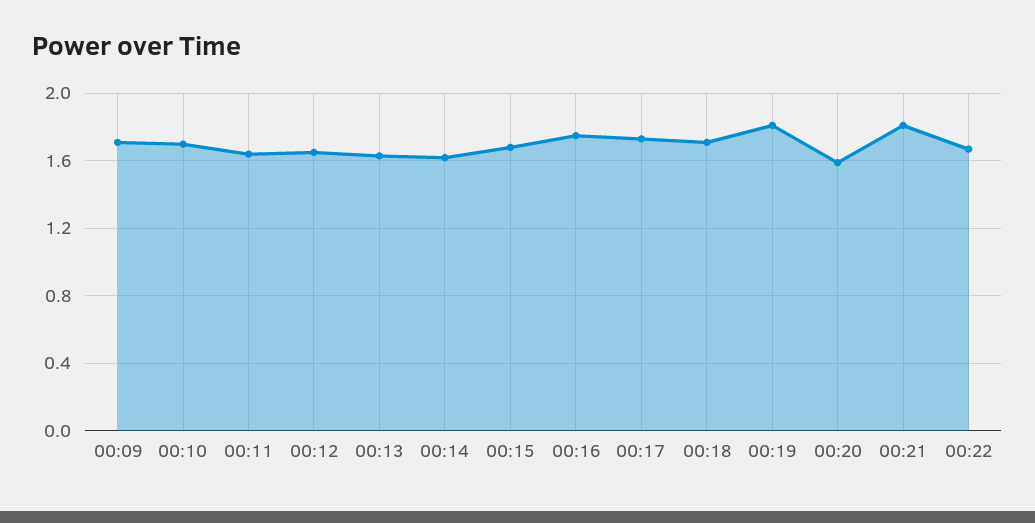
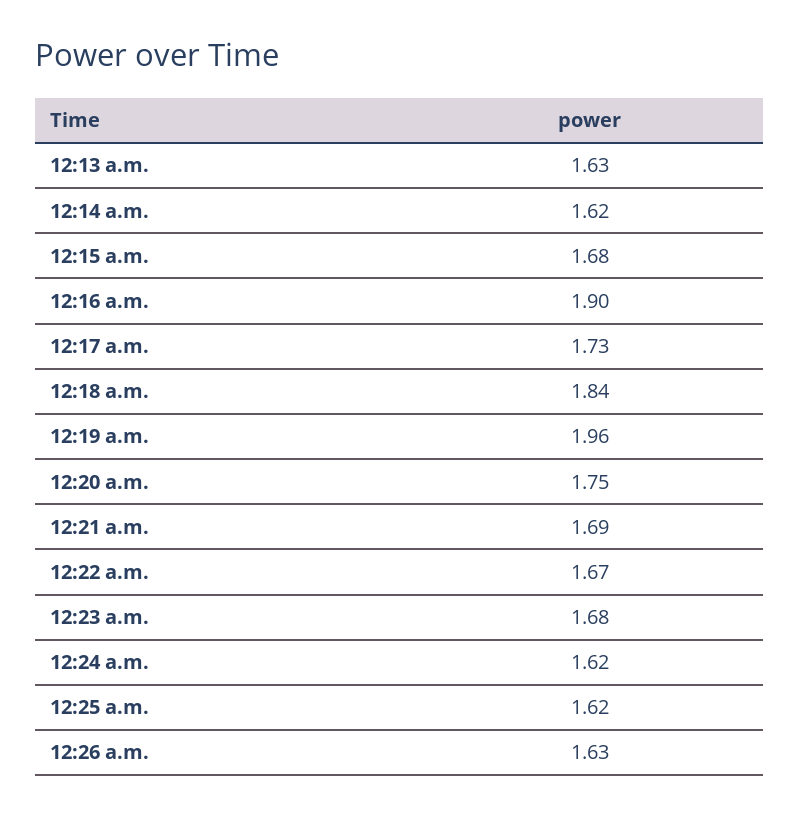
00:09: 1.7 -> none
00:10: 1.7 -> none
00:11: 1.65 -> none
00:12: 1.65 -> none
00:16: 1.75 -> 1.9
00:18: 1.7 -> 1.84
00:19: 1.8 -> 1.96
00:20: 1.6 -> 1.75
00:21: 1.8 -> 1.69
12:23 a.m.: none -> 1.68
12:24 a.m.: none -> 1.62
12:25 a.m.: none -> 1.62
12:26 a.m.: none -> 1.63

